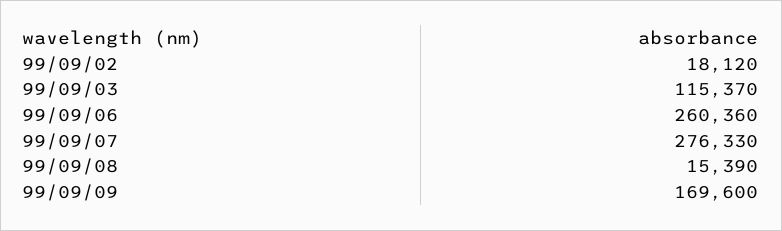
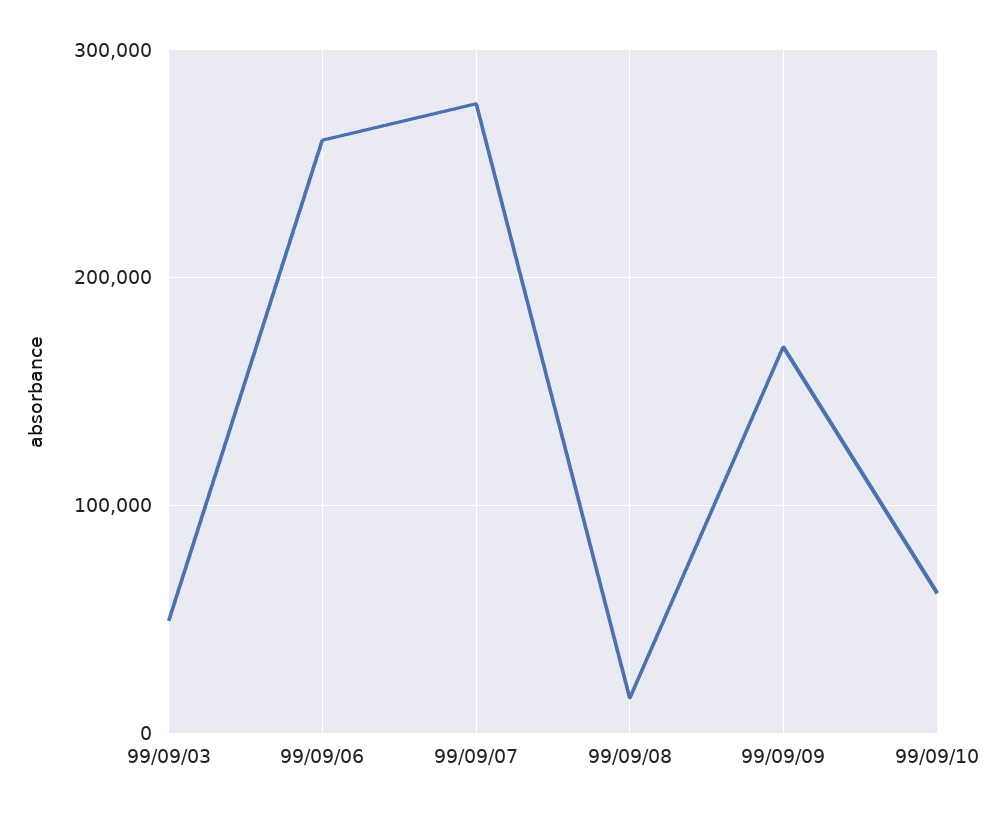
99/09/02: 18120 -> none
99/09/03: 115370 -> 50000
99/09/10: none -> 60000

